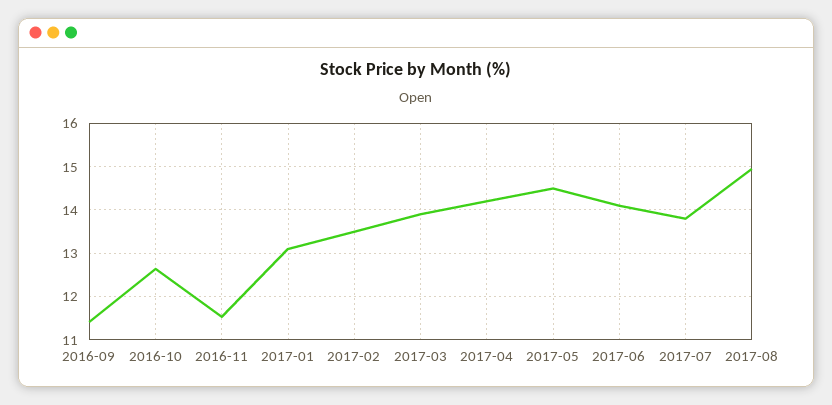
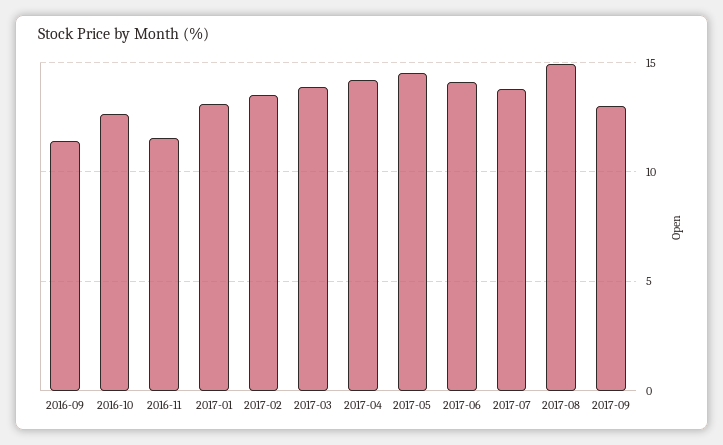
2017-09: none -> 13

